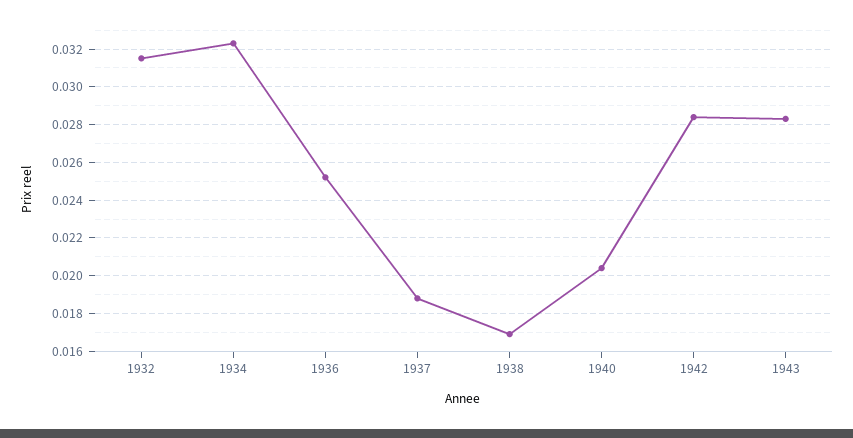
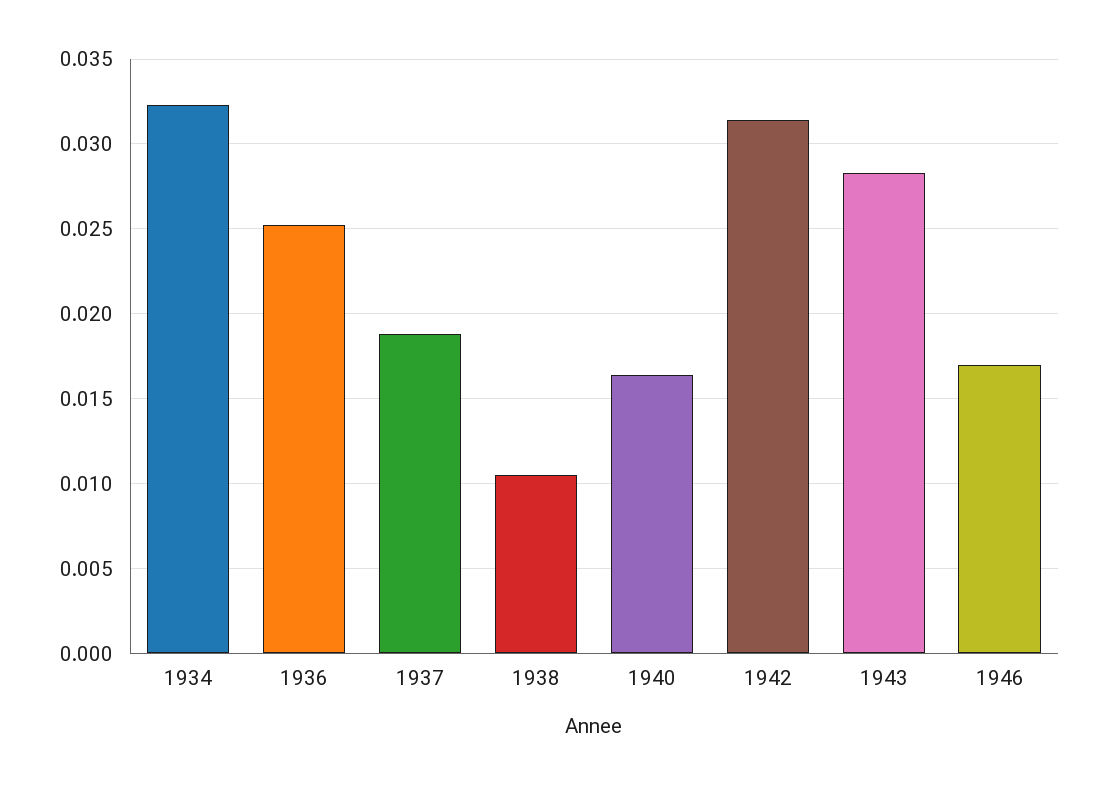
1932: 0.0315 -> none
1938: 0.017 -> 0.0105
1940: 0.0205 -> 0.0165
1942: 0.0285 -> 0.0315
1946: none -> 0.017

